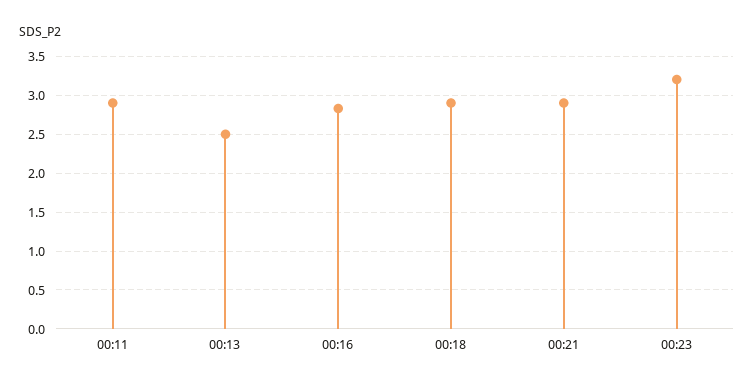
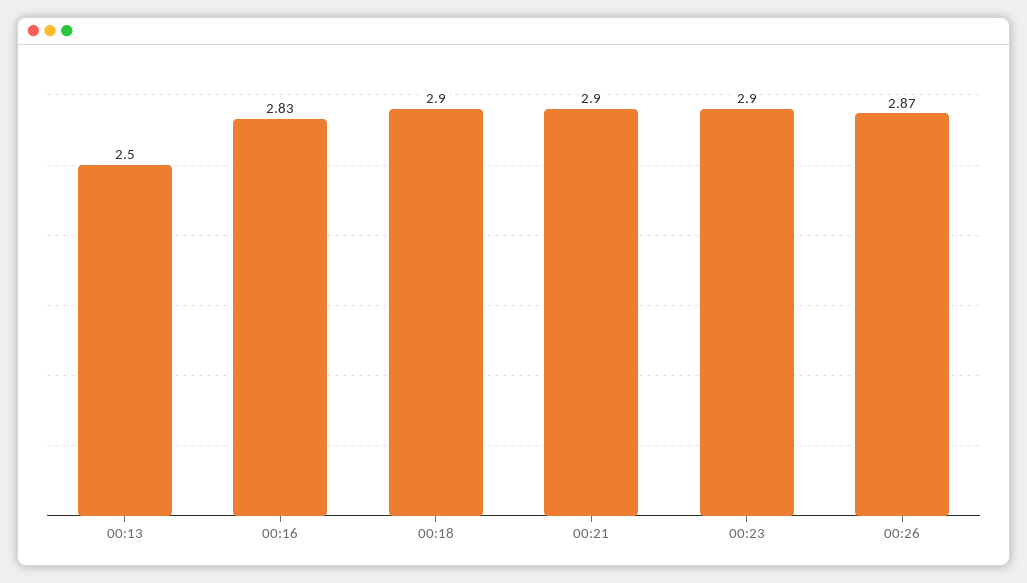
00:11: 2.9 -> none
00:23: 3.2 -> 2.9
00:26: none -> 2.87

